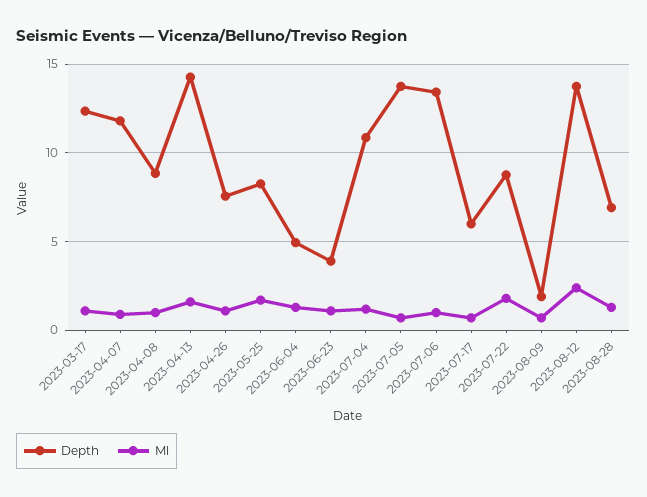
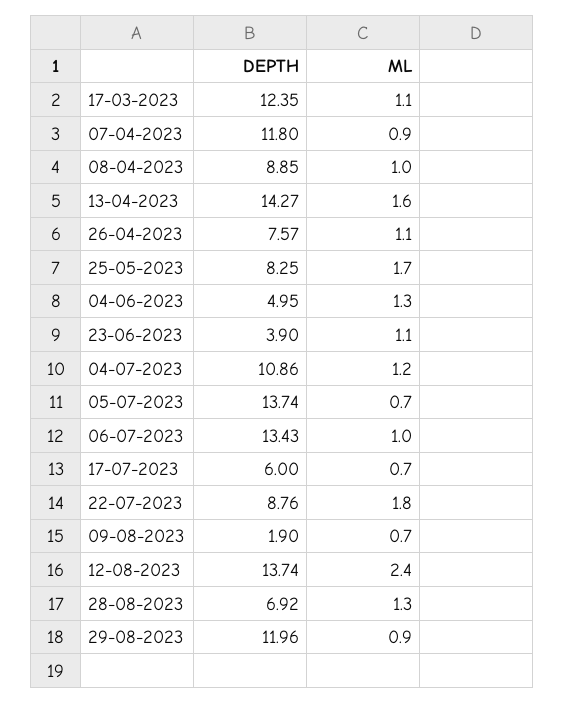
Depth, 29-08-2023: none -> 11.96
Ml, 29-08-2023: none -> 0.9

